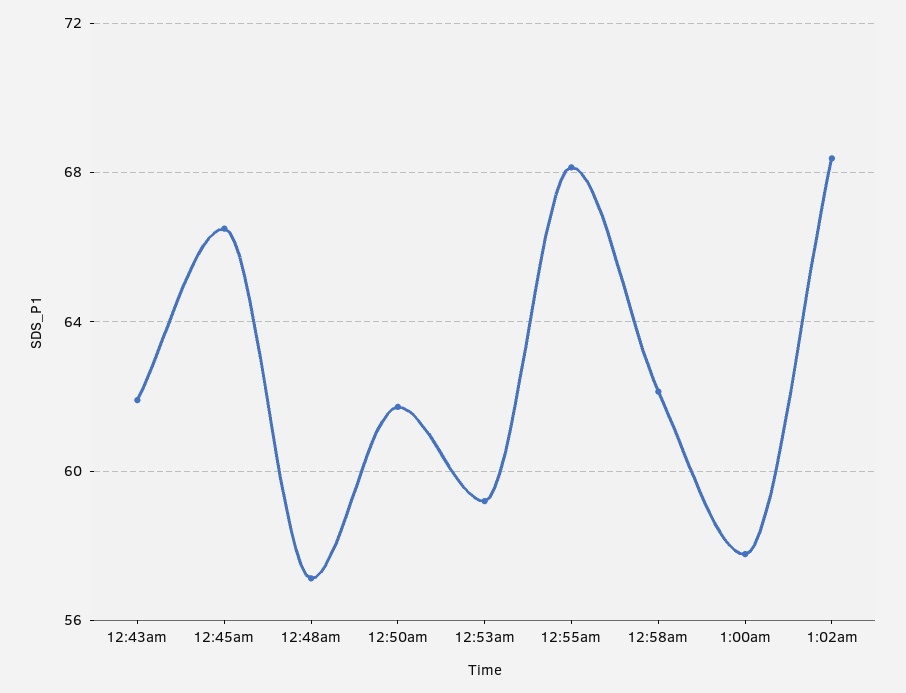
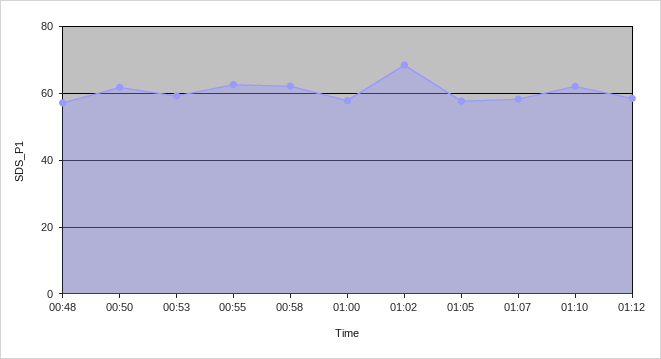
12:43am: 62 -> none
12:45am: 66.5 -> none
12:55am: 68 -> 62
01:05: none -> 58
01:07: none -> 58
01:10: none -> 62
01:12: none -> 58

